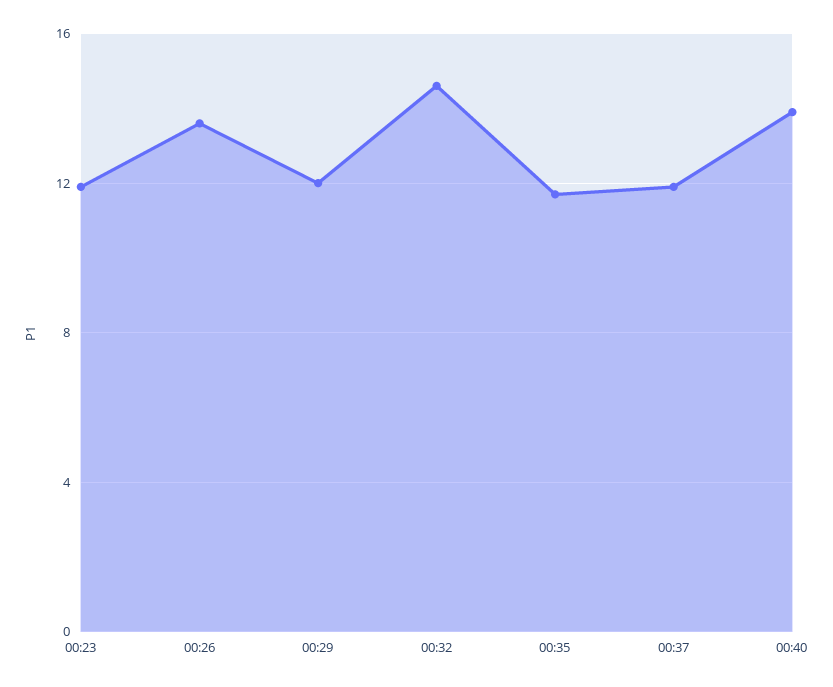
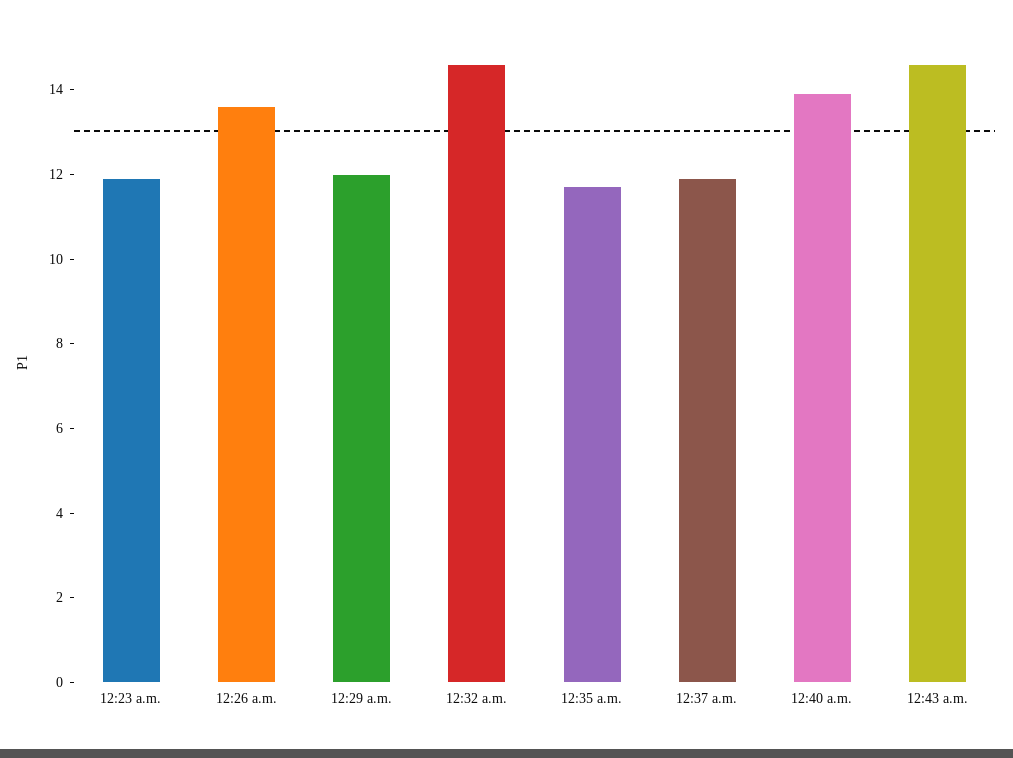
12:43 a.m.: none -> 14.5

